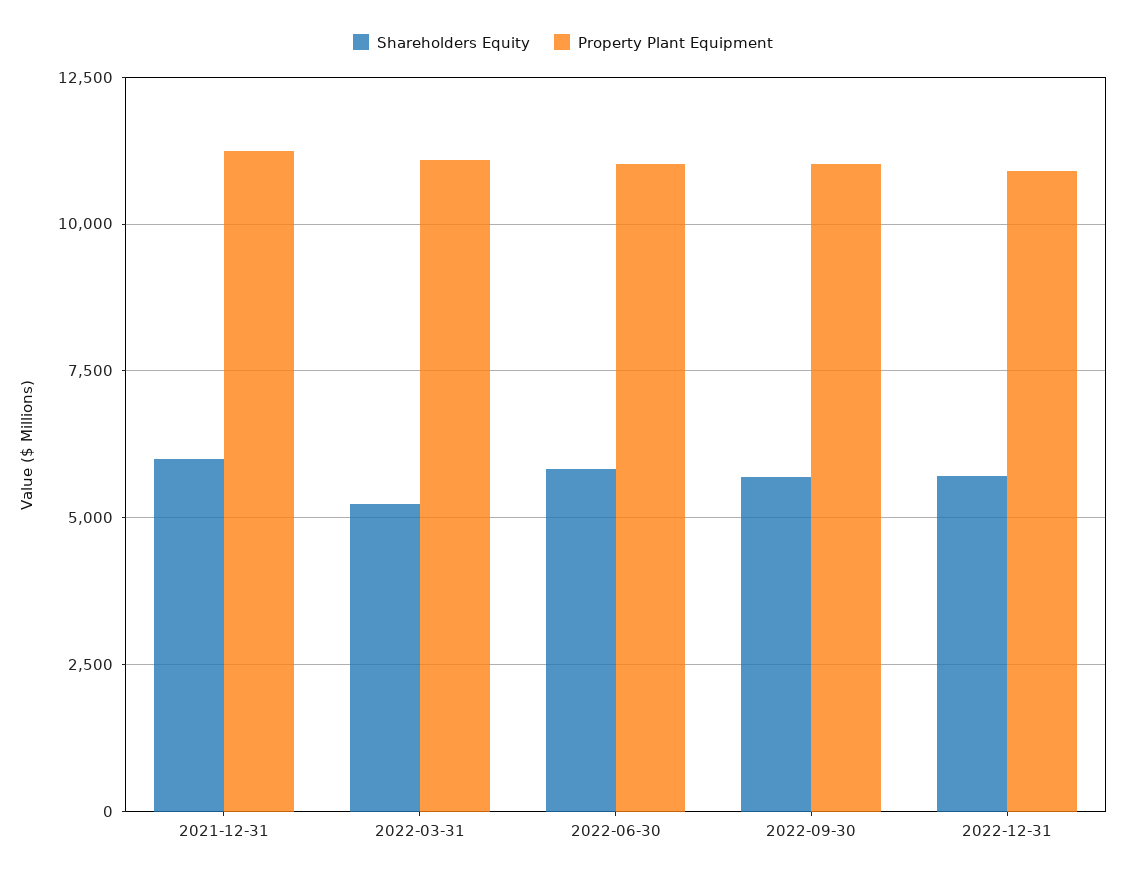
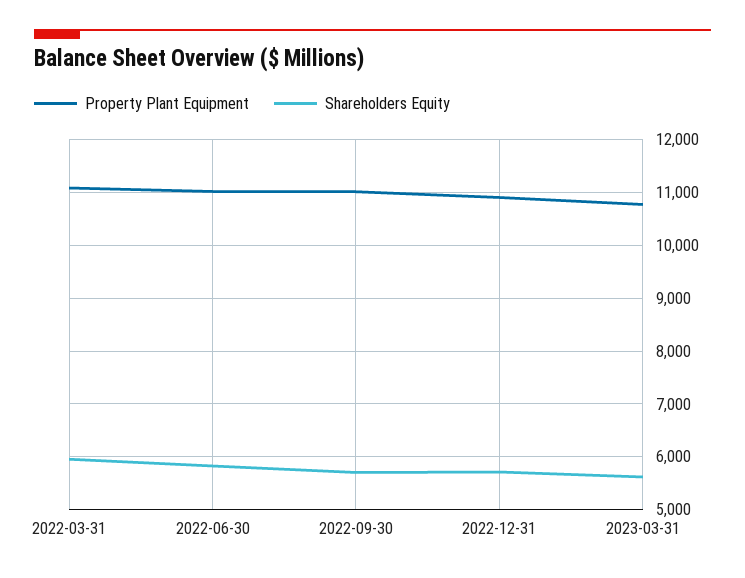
Shareholders Equity, 2021-12-31: 6000 -> none
Property Plant Equipment, 2021-12-31: 11250 -> none
Shareholders Equity, 2022-03-31: 5250 -> 6000
Property Plant Equipment, 2023-03-31: none -> 10800
Shareholders Equity, 2023-03-31: none -> 5600

